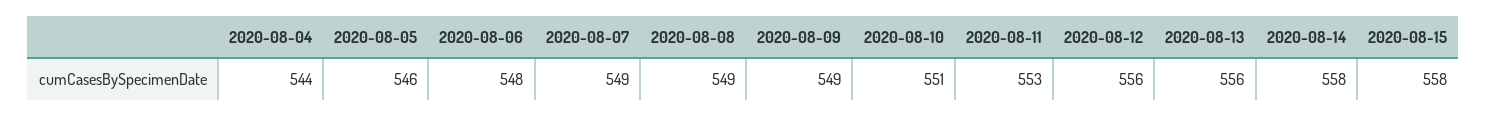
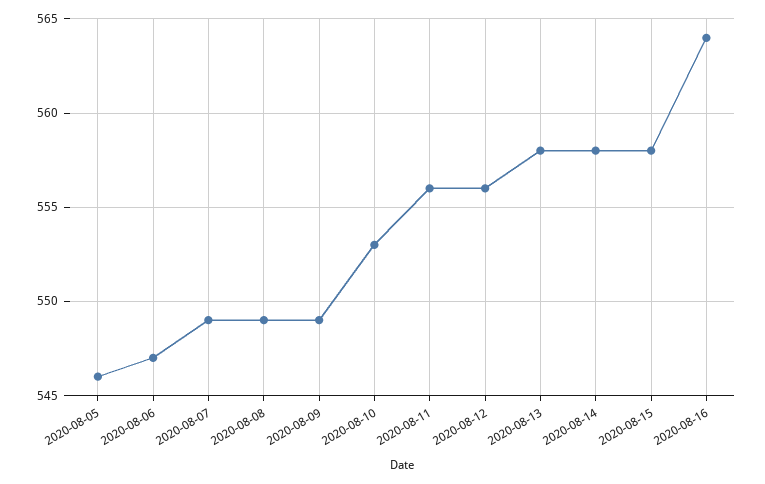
2020-08-04: 544 -> none
2020-08-06: 548 -> 547
2020-08-10: 551 -> 553
2020-08-11: 553 -> 556
2020-08-13: 556 -> 558
2020-08-16: none -> 564

